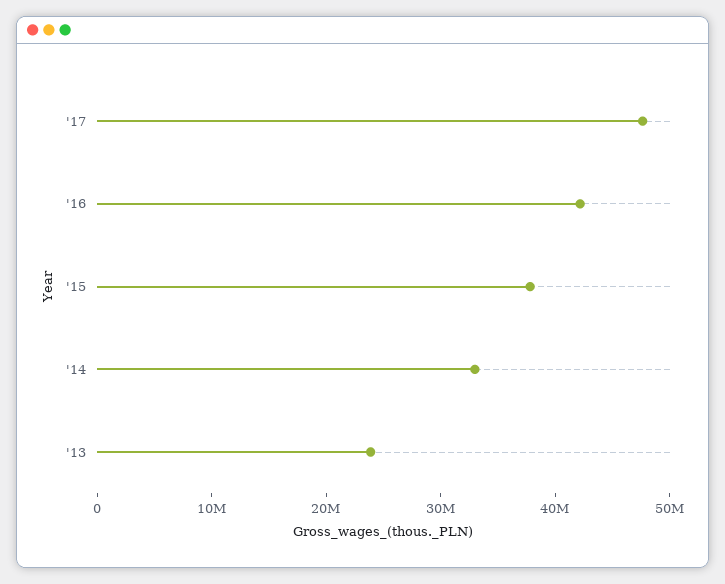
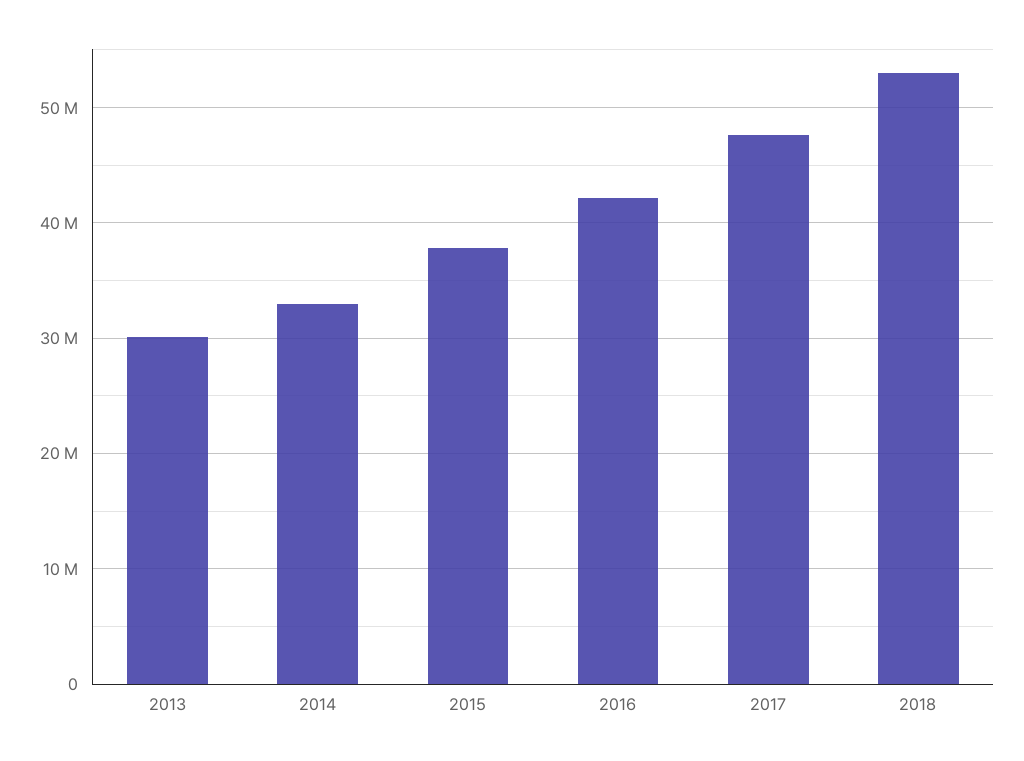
'13: 24000000 -> 30000000
2018: none -> 53000000

